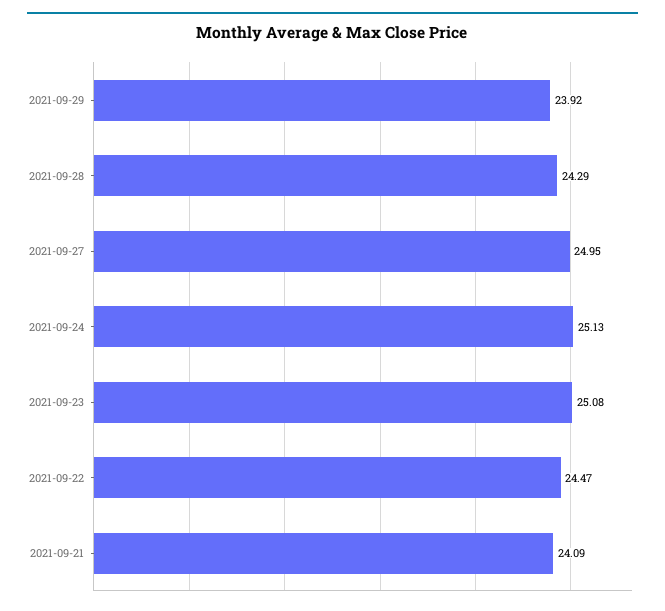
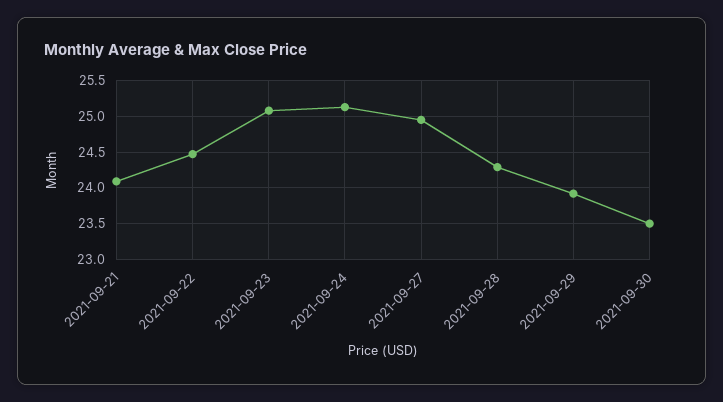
2021-09-30: none -> 23.5

